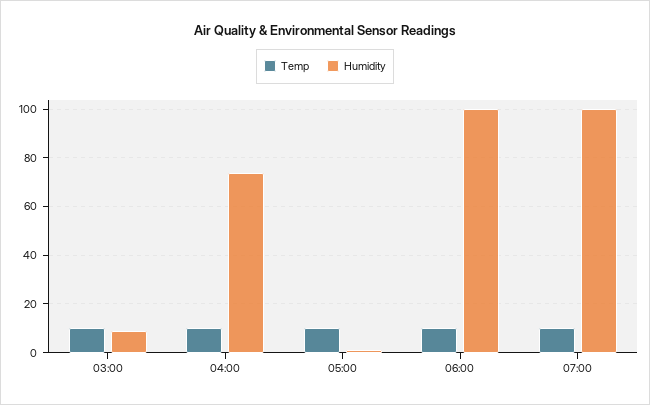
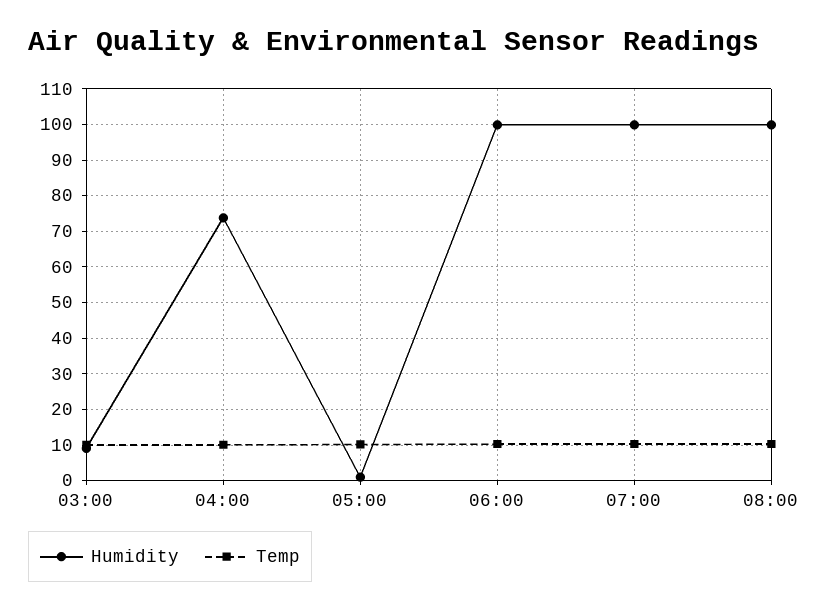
Humidity, 08:00: none -> 100
Temp, 08:00: none -> 10

